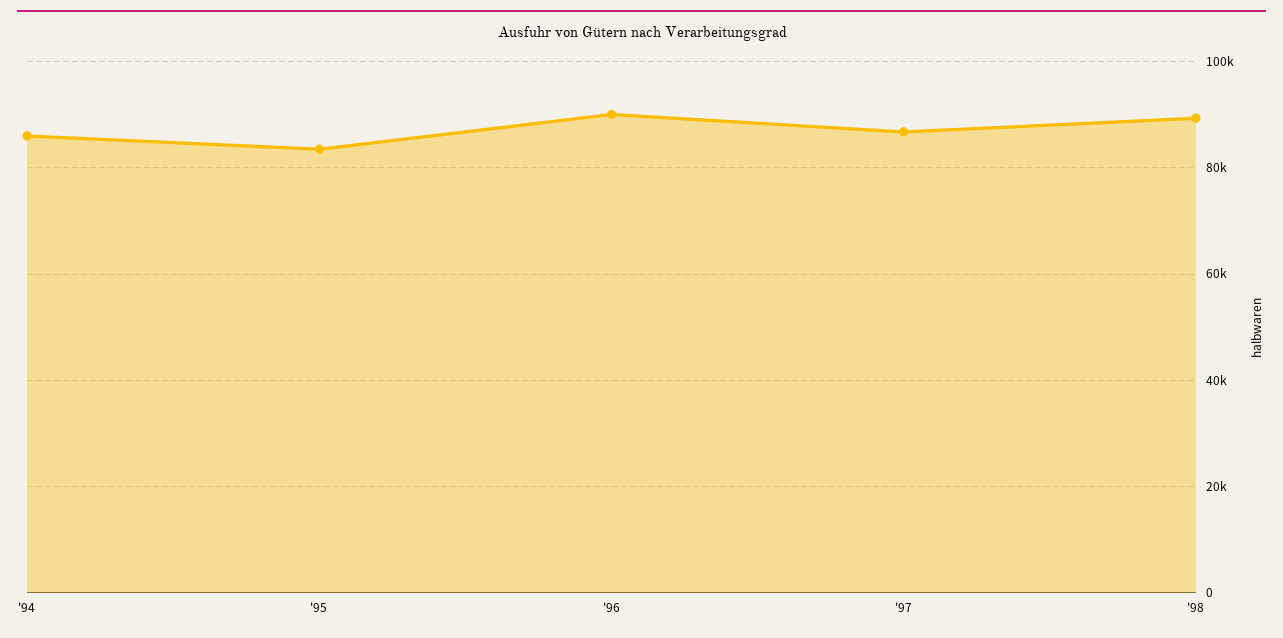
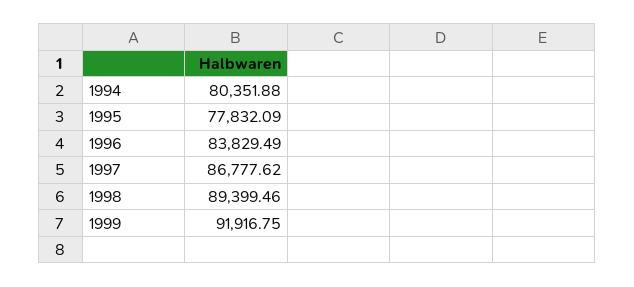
'94: 86000 -> 80351.88
'95: 84000 -> 77832.09
'96: 90000 -> 83829.49
1999: none -> 91916.75

